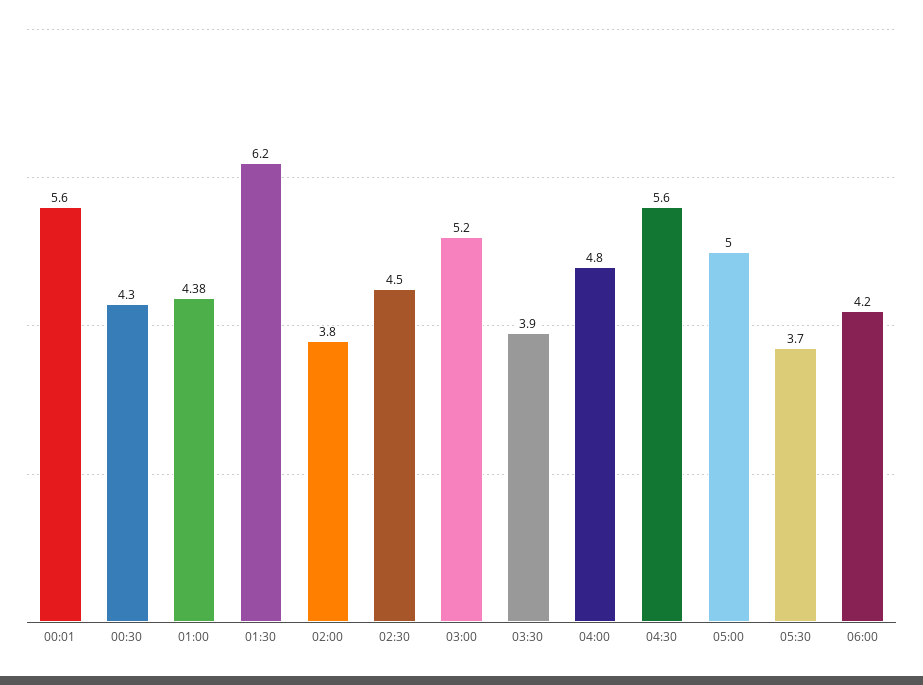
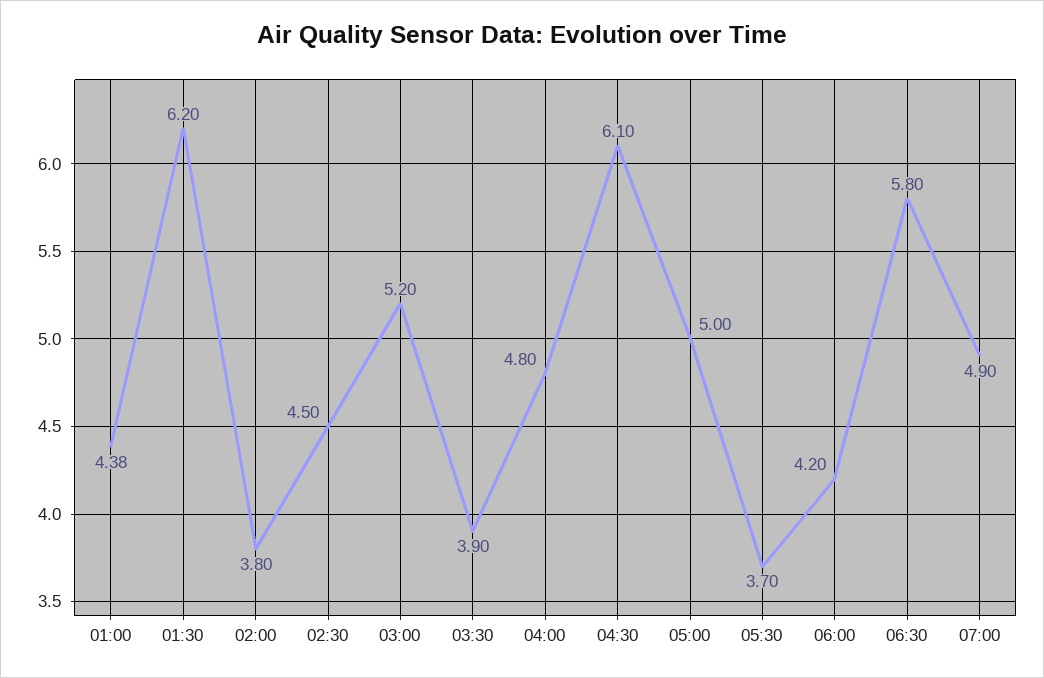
00:01: 5.6 -> none
00:30: 4.3 -> none
04:30: 5.6 -> 6.1
06:30: none -> 5.8
07:00: none -> 4.9

